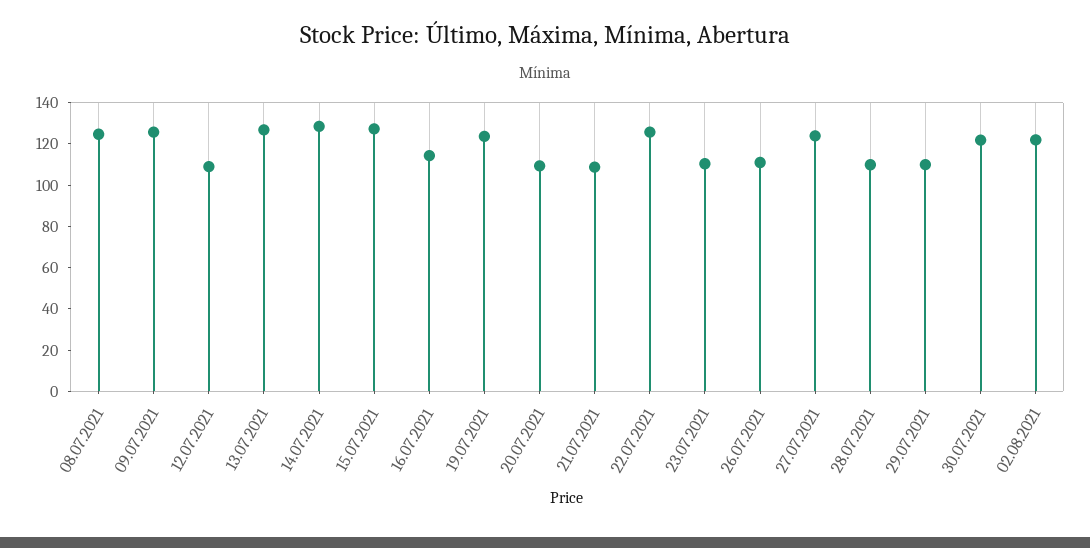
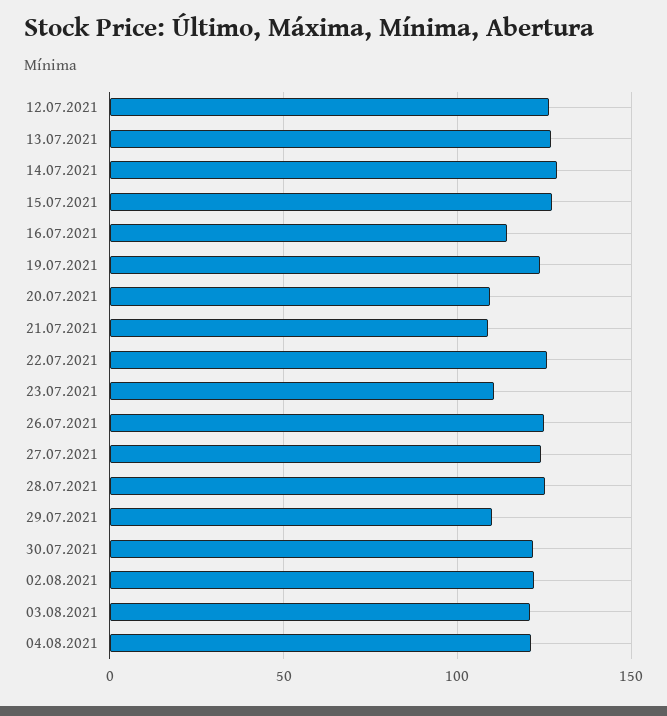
08.07.2021: 125 -> none
09.07.2021: 125 -> none
12.07.2021: 110 -> 125
26.07.2021: 110 -> 125
28.07.2021: 110 -> 125
03.08.2021: none -> 120
04.08.2021: none -> 120

